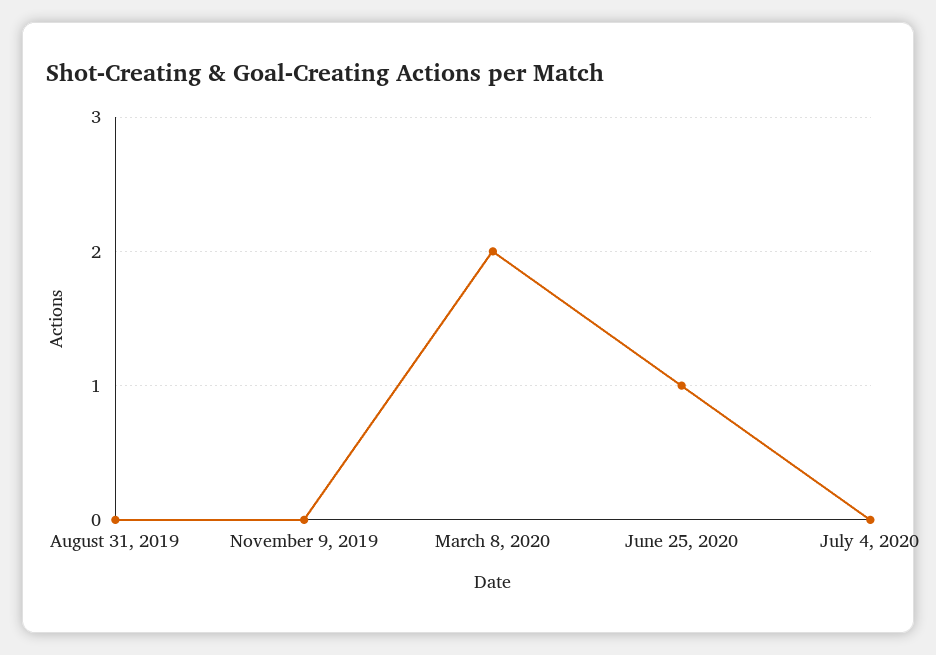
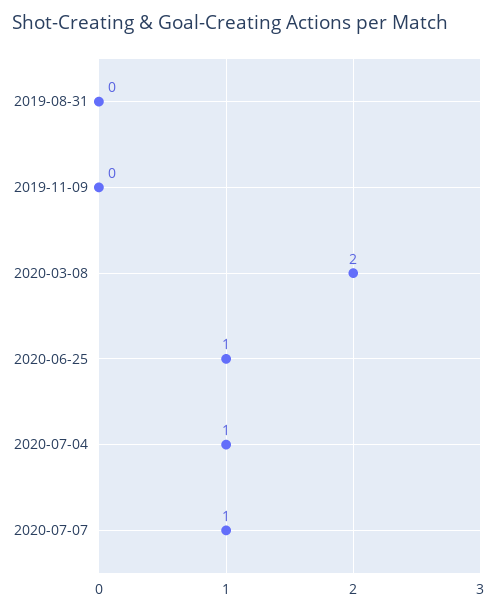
July 4, 2020: 0 -> 1
2020-07-07: none -> 1

